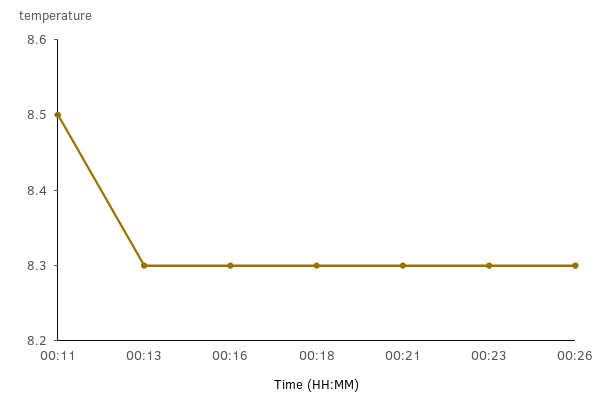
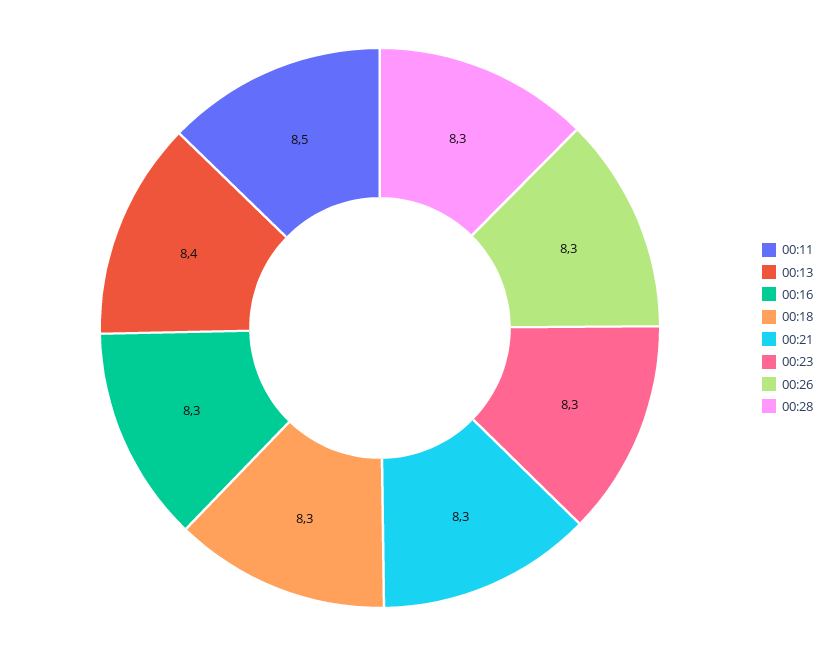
00:13: 8.3 -> 8.4
00:28: none -> 8.3

